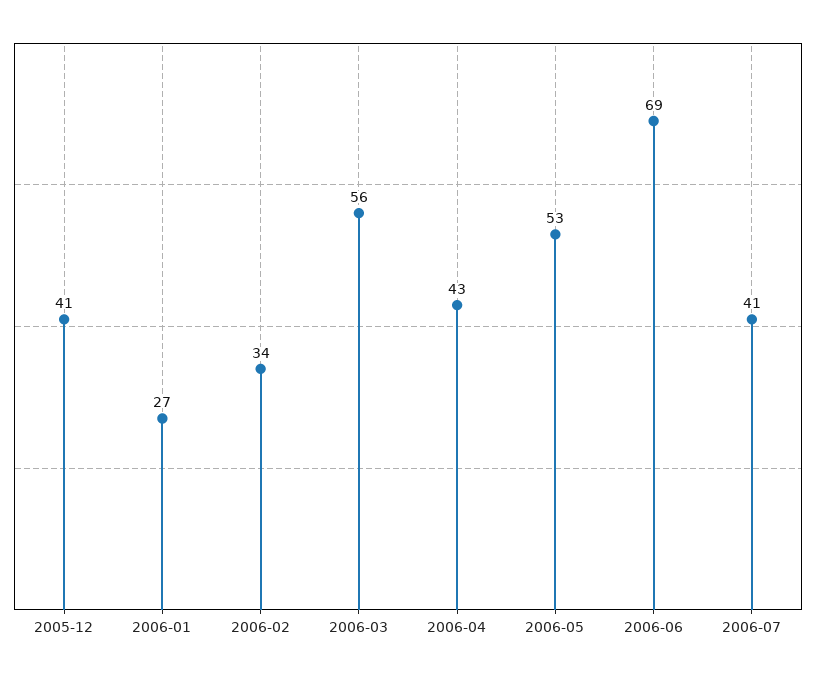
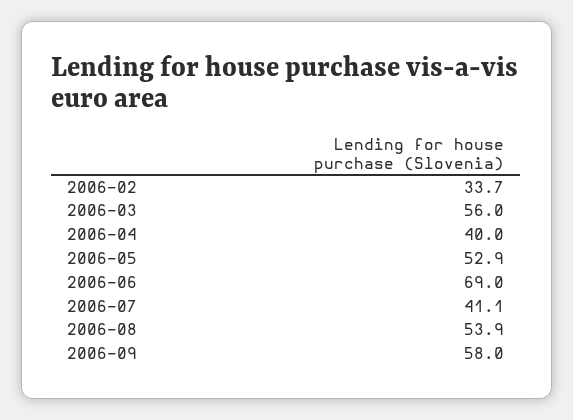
2005-12: 41 -> none
2006-01: 27 -> none
2006-04: 43 -> 40
2006-08: none -> 53.9
2006-09: none -> 58

